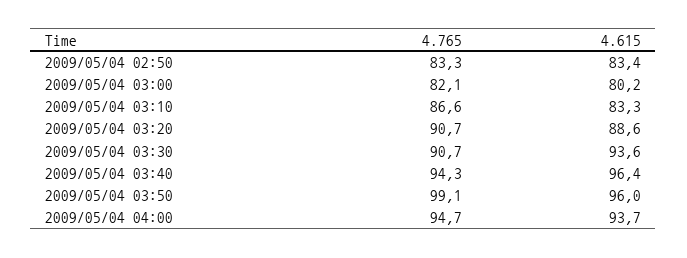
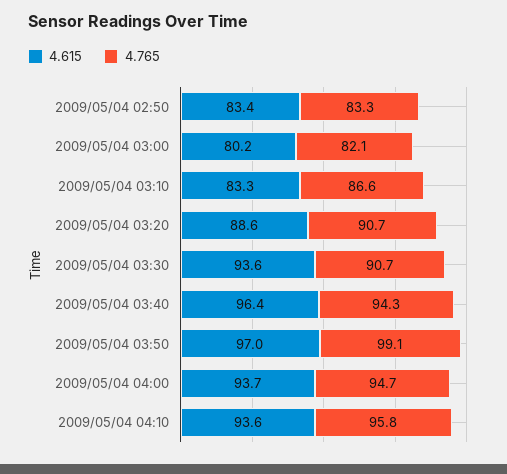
4.615, 2009/05/04 03:50: 96 -> 97
4.615, 2009/05/04 04:10: none -> 93.6
4.765, 2009/05/04 04:10: none -> 95.8

